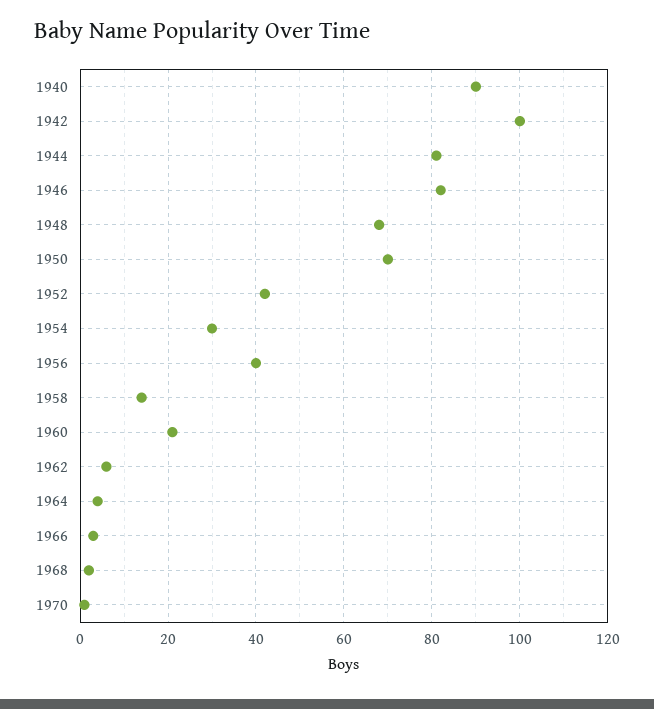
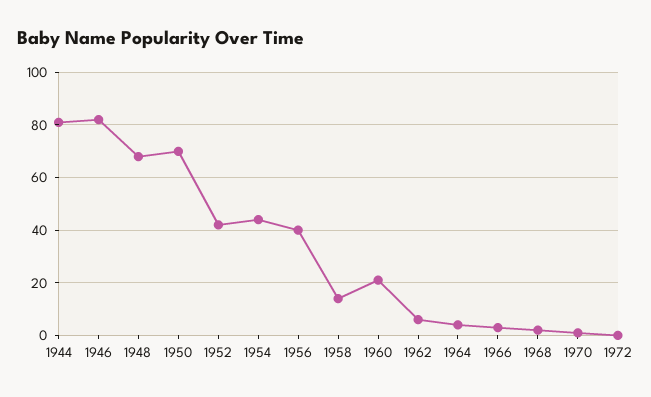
1940: 90 -> none
1942: 100 -> none
1954: 30 -> 45
1972: none -> 0

